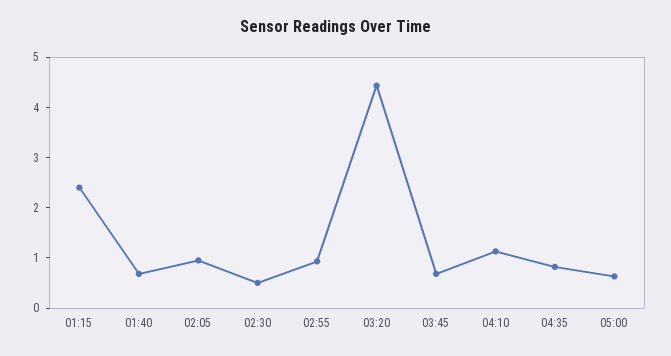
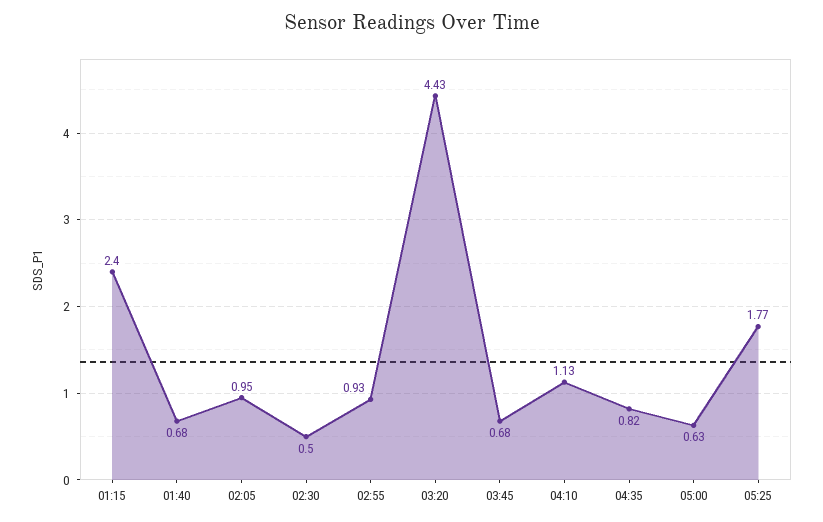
05:25: none -> 1.77

